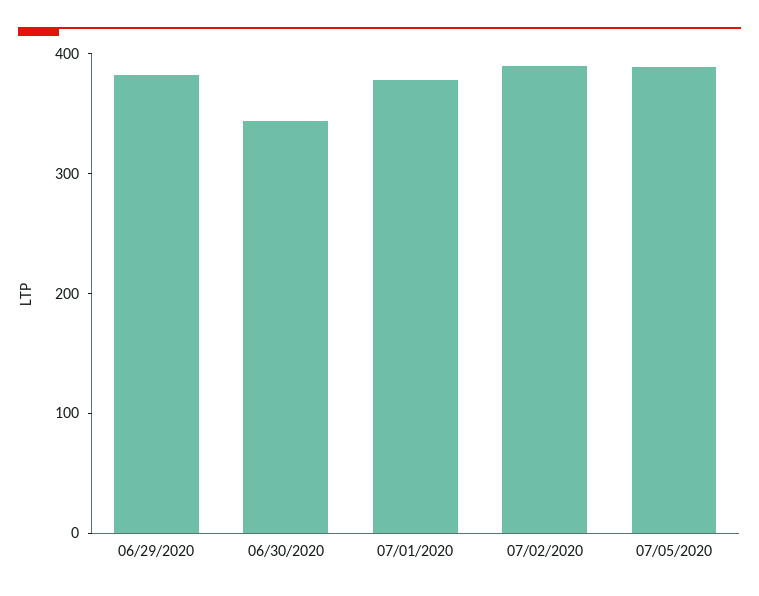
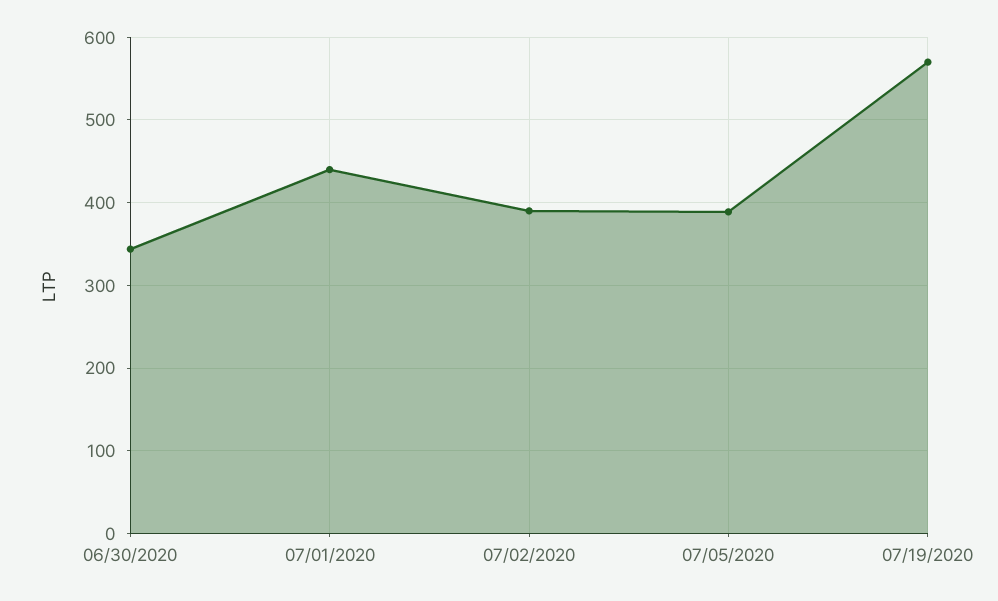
06/29/2020: 380 -> none
07/01/2020: 380 -> 440
07/19/2020: none -> 570

